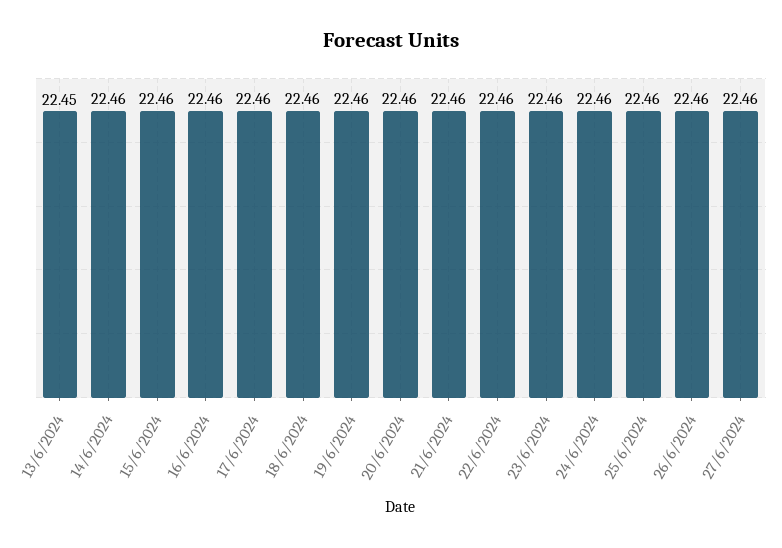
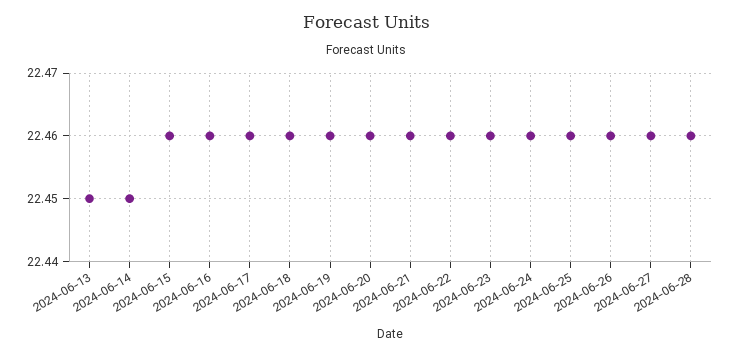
14/6/2024: 22.46 -> 22.45
2024-06-28: none -> 22.46

